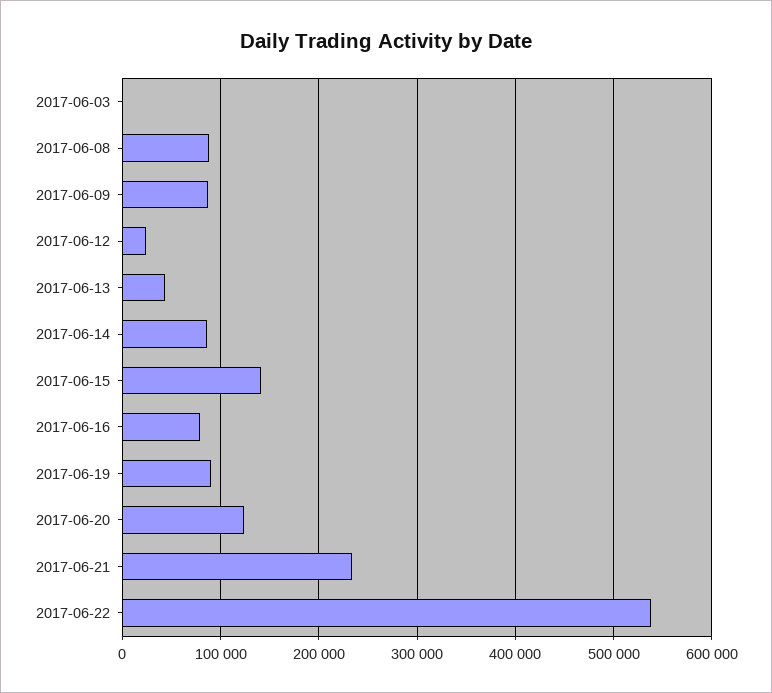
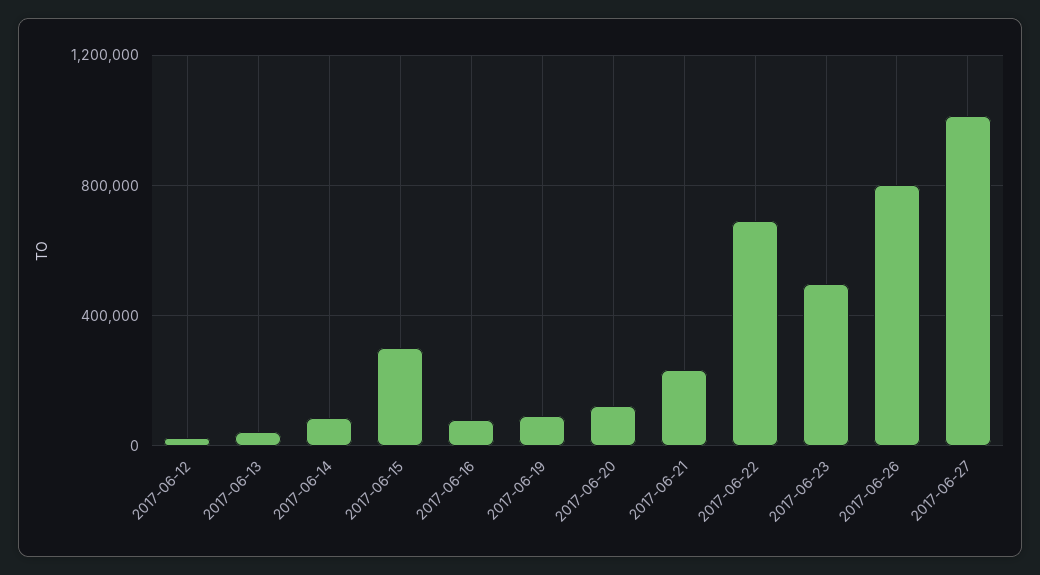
2017-06-03: 0 -> none
2017-06-08: 90000 -> none
2017-06-09: 90000 -> none
2017-06-15: 140000 -> 300000
2017-06-22: 540000 -> 700000
2017-06-23: none -> 500000
2017-06-26: none -> 800000
2017-06-27: none -> 1000000

